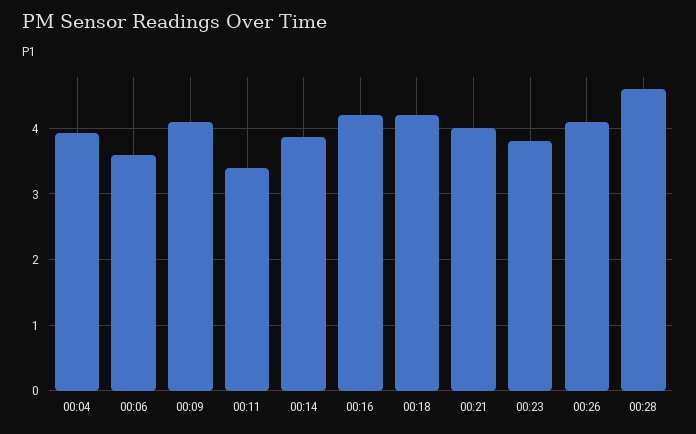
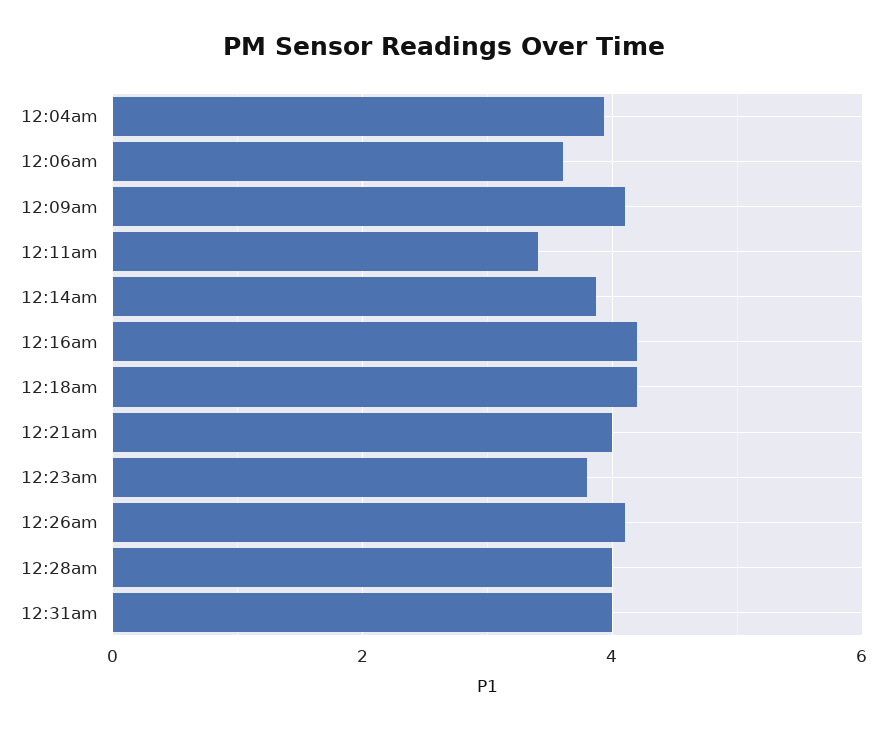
00:28: 4.6 -> 4
12:31am: none -> 4

